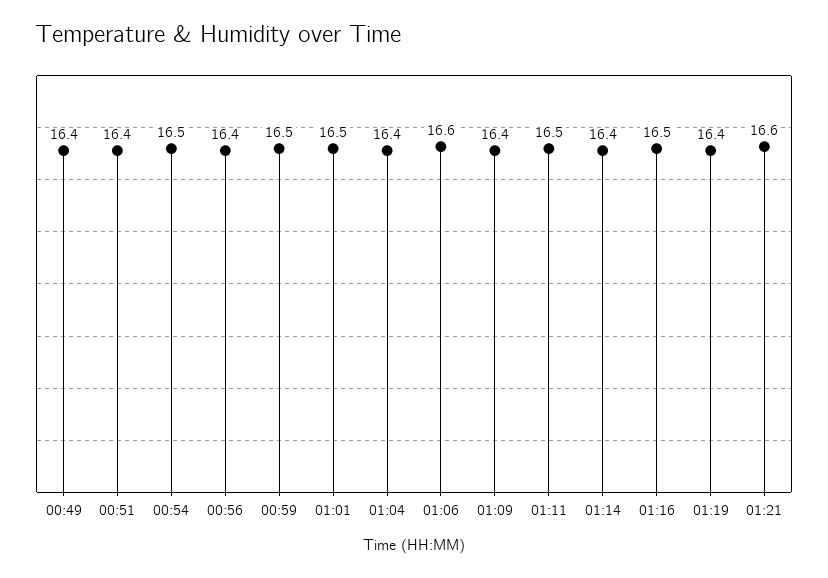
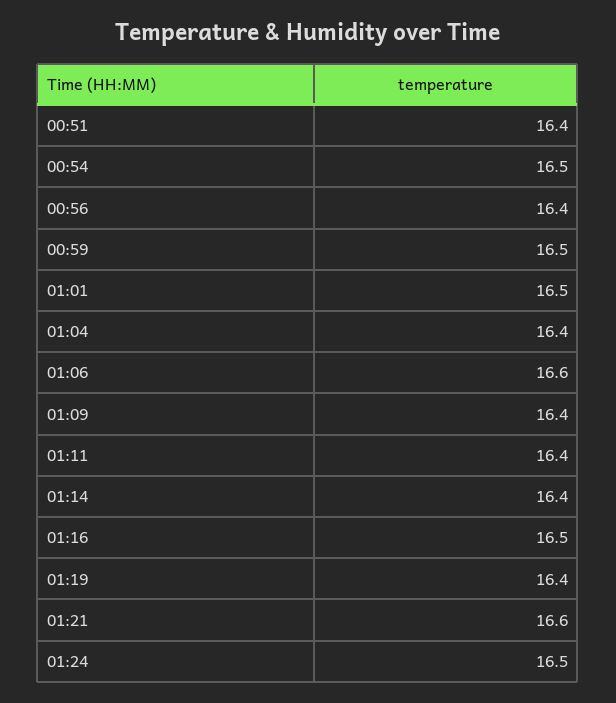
00:49: 16.4 -> none
01:11: 16.5 -> 16.4
01:24: none -> 16.5

